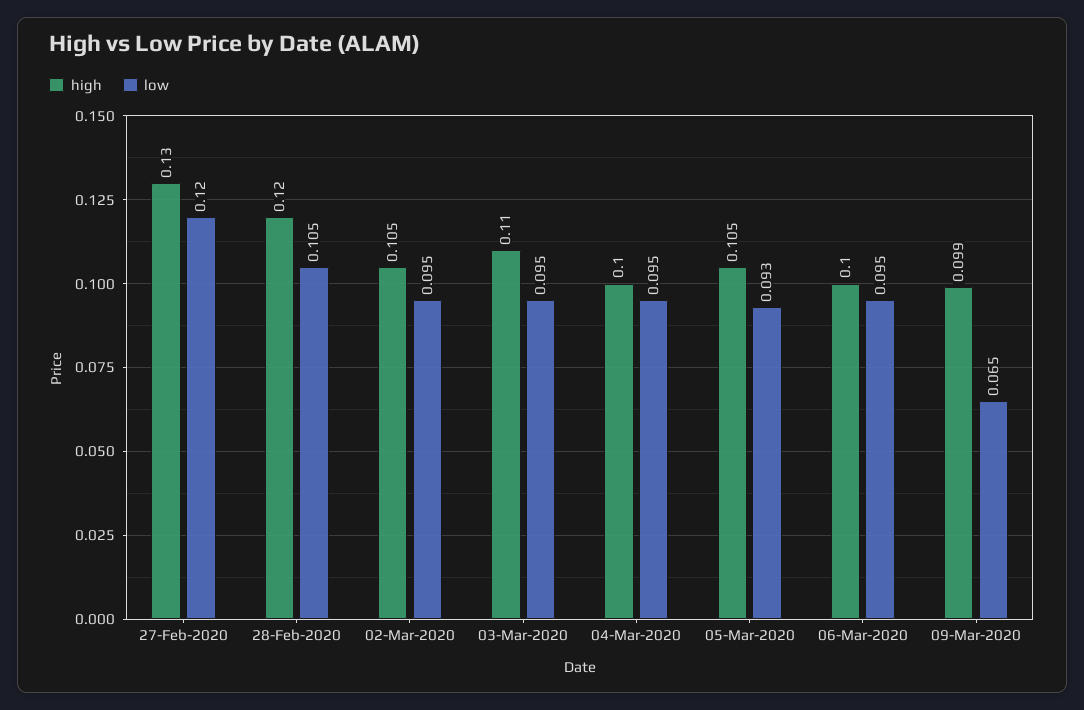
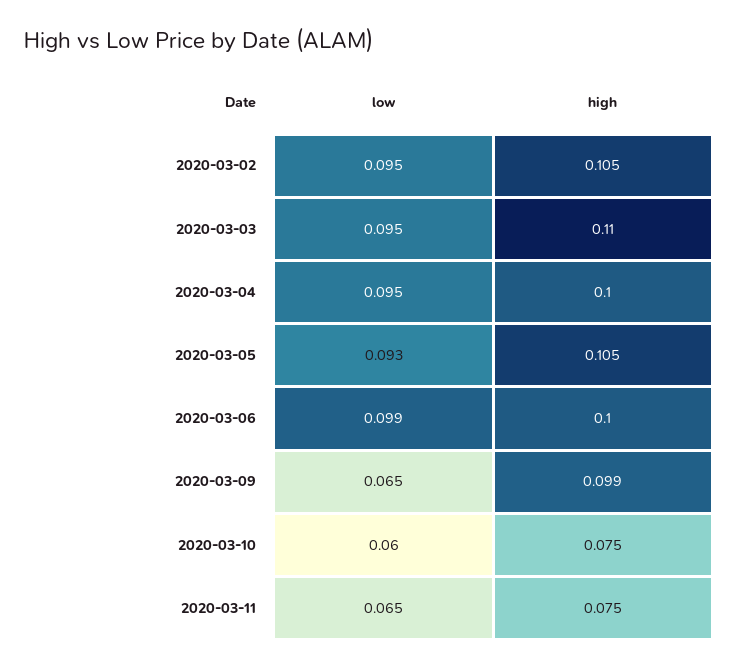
high, 27-Feb-2020: 0.13 -> none
low, 27-Feb-2020: 0.12 -> none
high, 28-Feb-2020: 0.12 -> none
low, 28-Feb-2020: 0.105 -> none
low, 06-Mar-2020: 0.095 -> 0.099
low, 2020-03-10: none -> 0.06
high, 2020-03-10: none -> 0.075
low, 2020-03-11: none -> 0.065
high, 2020-03-11: none -> 0.075

